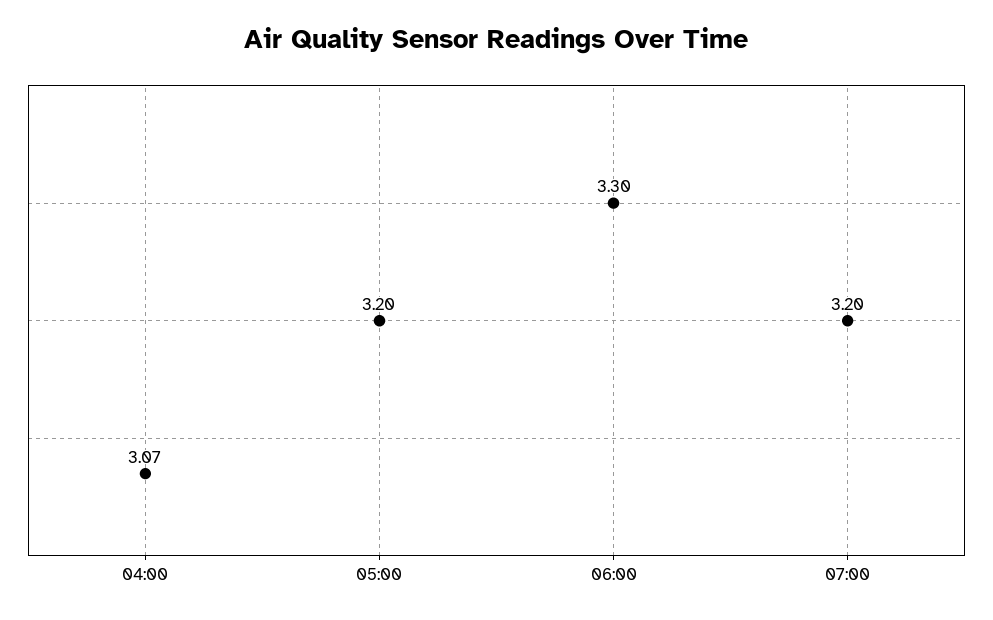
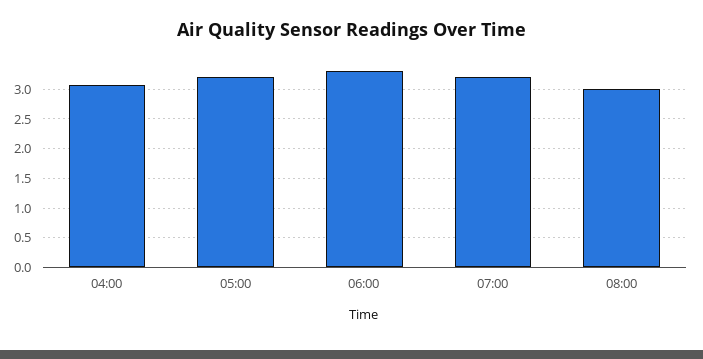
08:00: none -> 3

